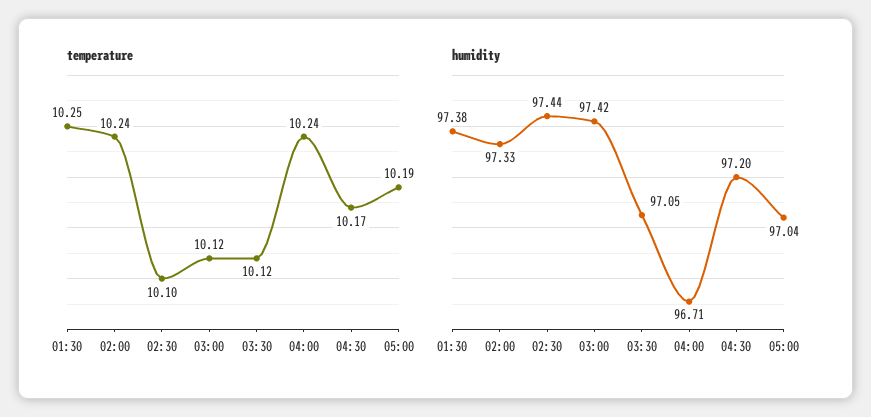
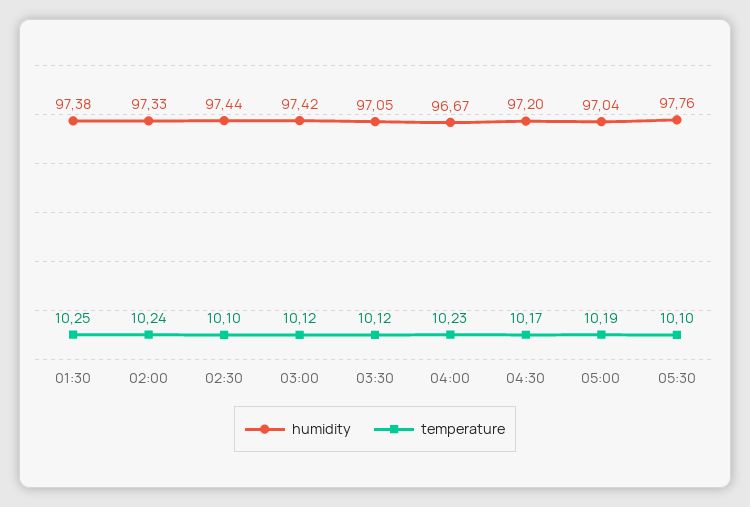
temperature, 04:00: 10.24 -> 10.23
humidity, 04:00: 96.71 -> 96.67
humidity, 05:30: none -> 97.76
temperature, 05:30: none -> 10.1

